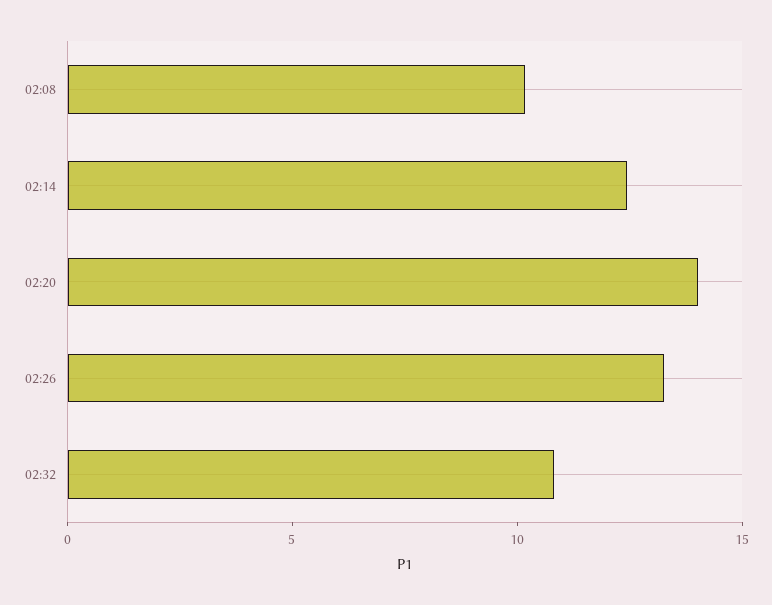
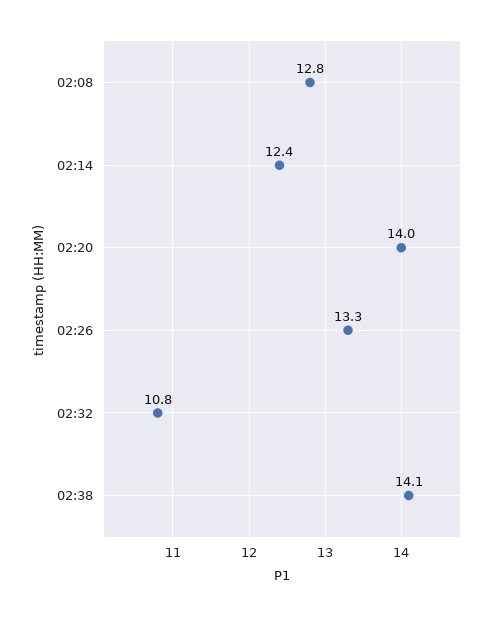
02:08: 10 -> 12.8
02:38: none -> 14.1

